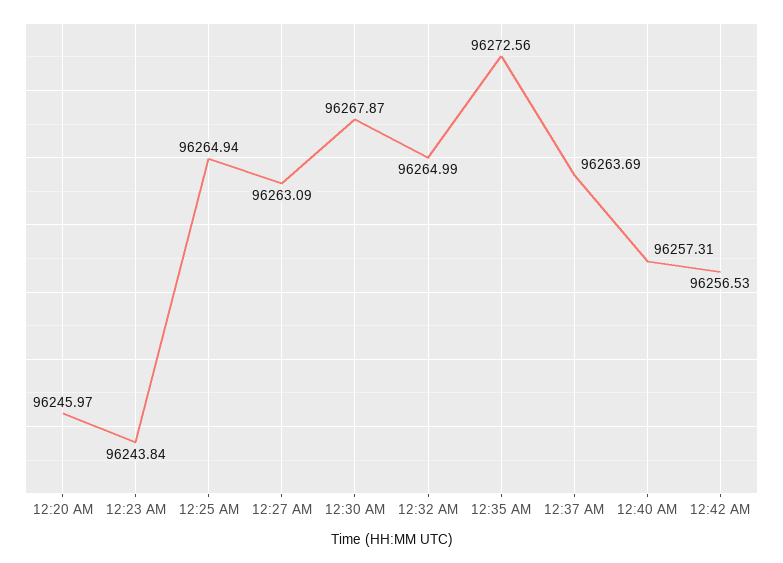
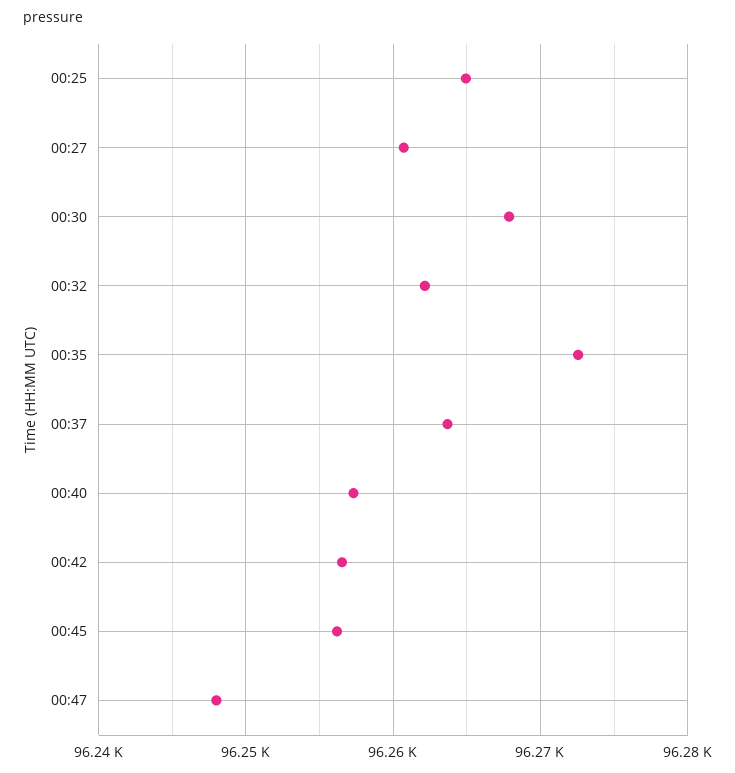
12:20 AM: 96245.97 -> none
12:23 AM: 96243.84 -> none
12:27 AM: 96263.09 -> 96261
12:32 AM: 96264.99 -> 96262
00:45: none -> 96256
00:47: none -> 96248

